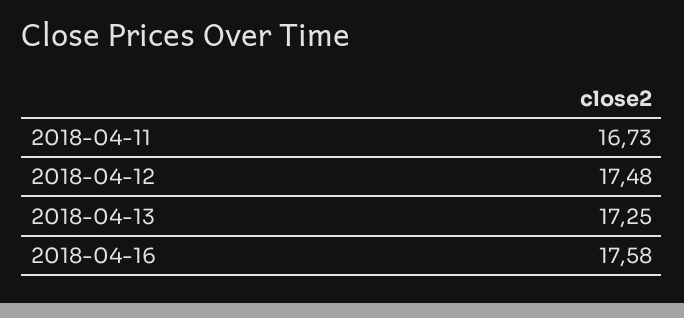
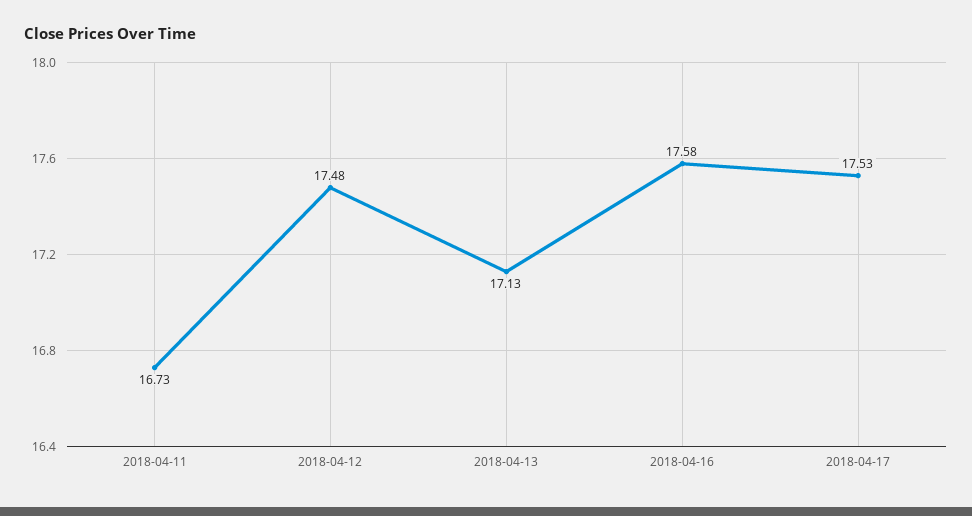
2018-04-13: 17.25 -> 17.13
2018-04-17: none -> 17.53

